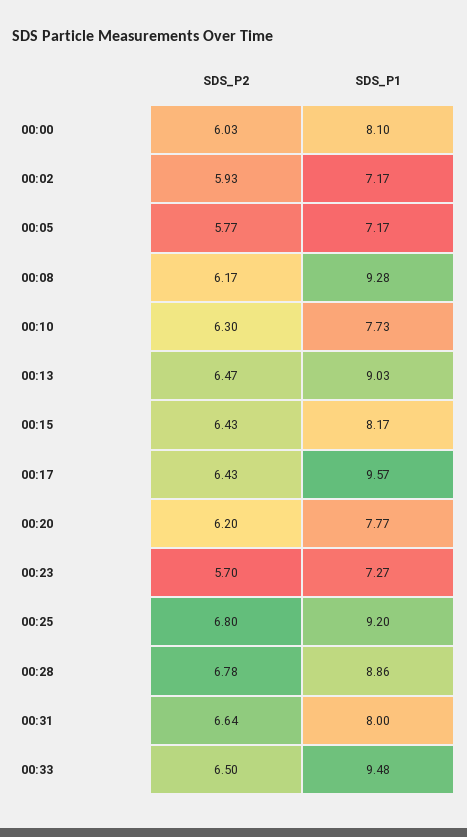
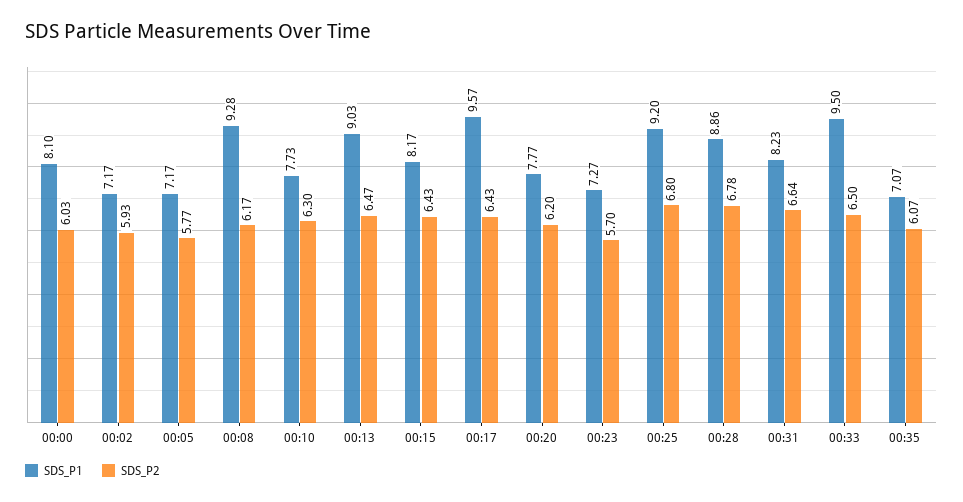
SDS_P1, 00:31: 8 -> 8.23
SDS_P1, 00:33: 9.48 -> 9.5
SDS_P1, 00:35: none -> 7.07
SDS_P2, 00:35: none -> 6.07

